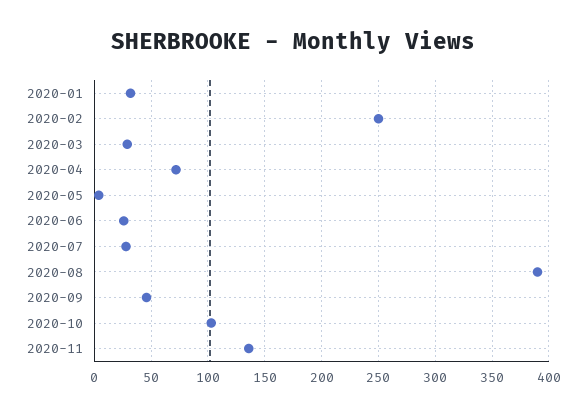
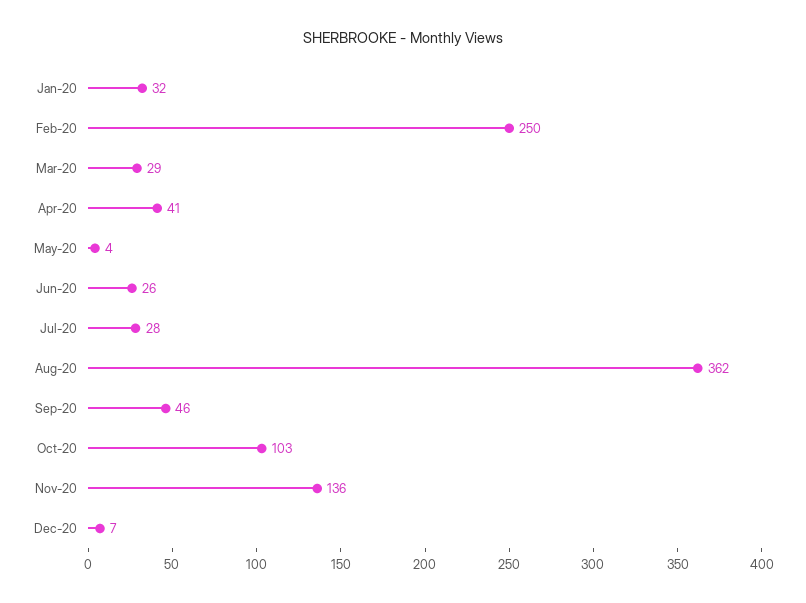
2020-04: 70 -> 41
2020-08: 390 -> 362
Dec-20: none -> 7

